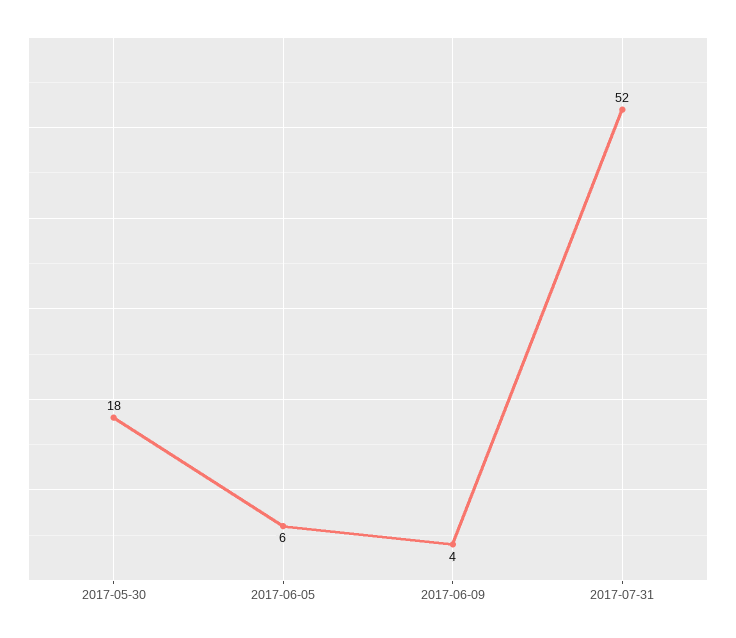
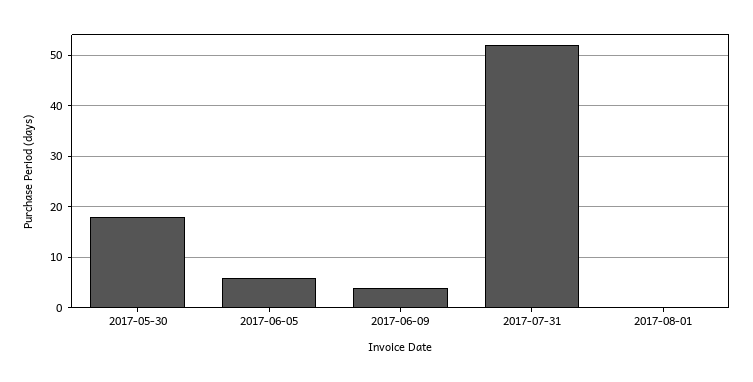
2017-08-01: none -> 0

